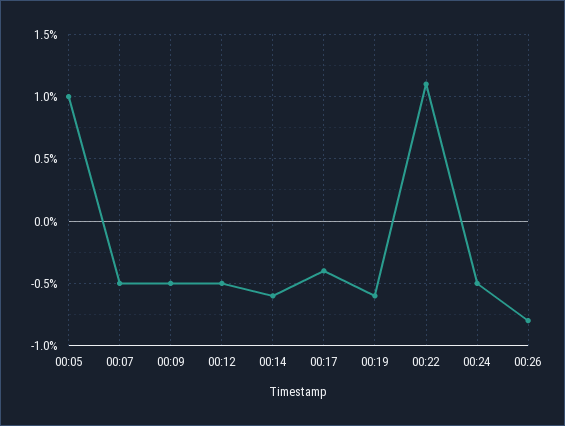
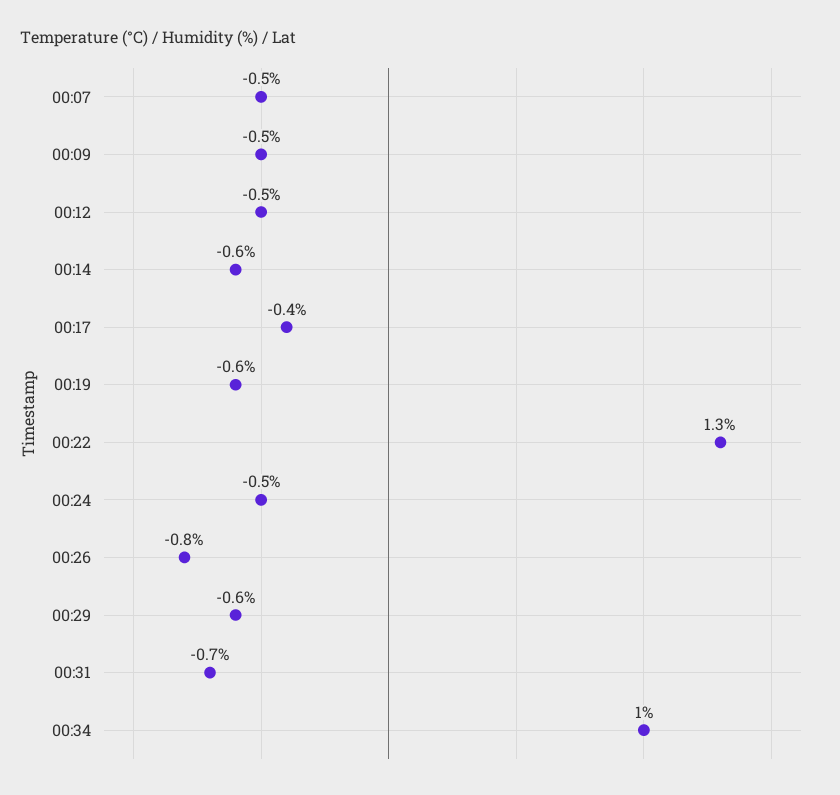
00:05: 1 -> none
00:22: 1.1 -> 1.3
00:29: none -> -0.6
00:31: none -> -0.7
00:34: none -> 1

